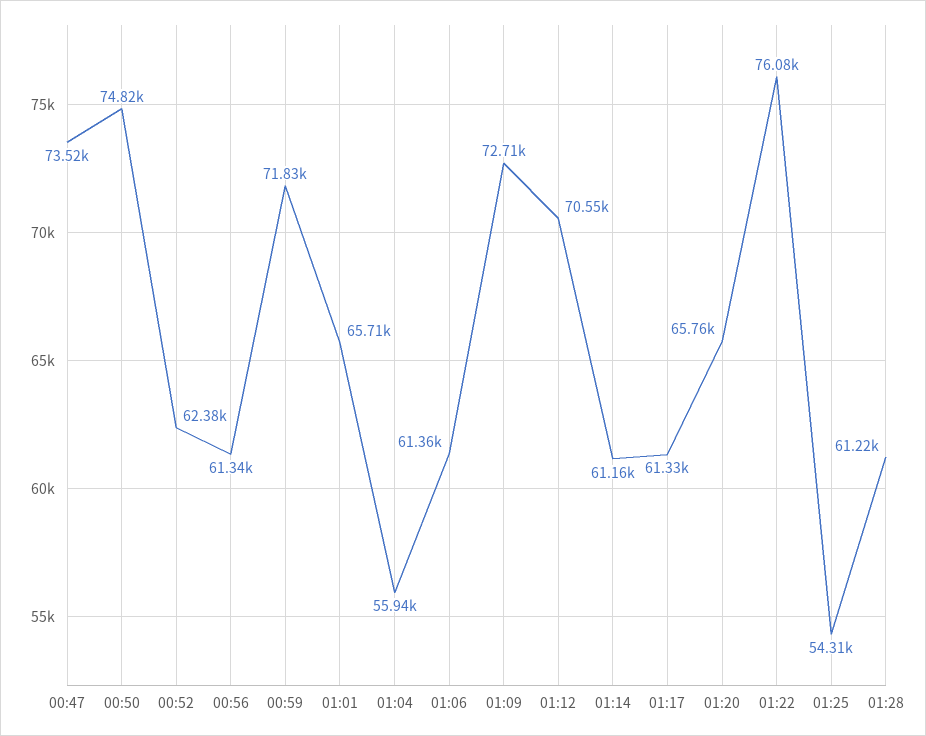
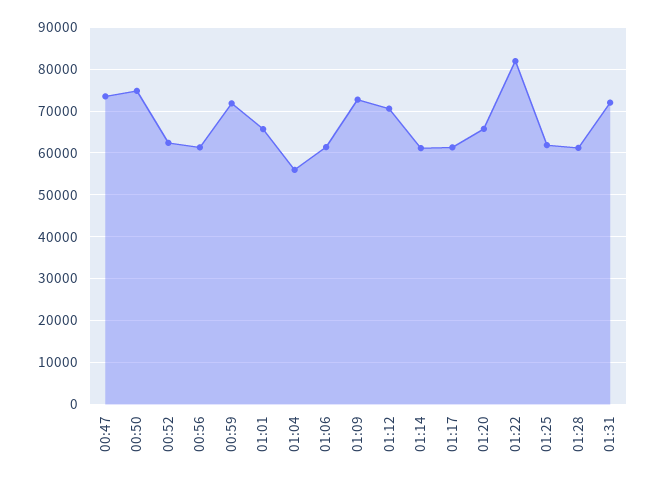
01:22: 76080 -> 82000
01:25: 54310 -> 62000
01:31: none -> 72000

